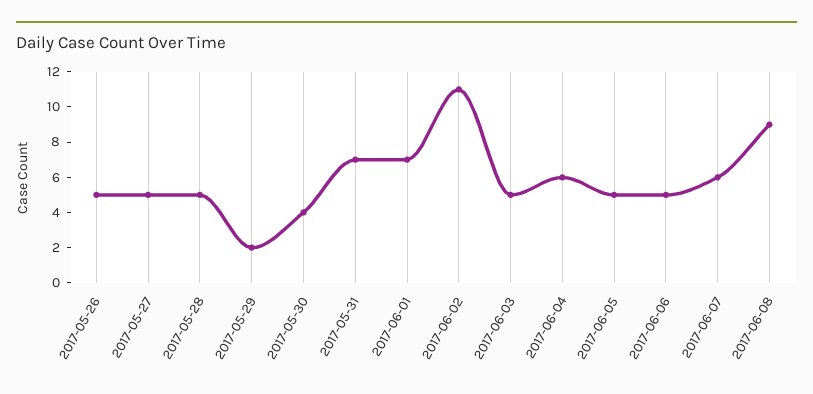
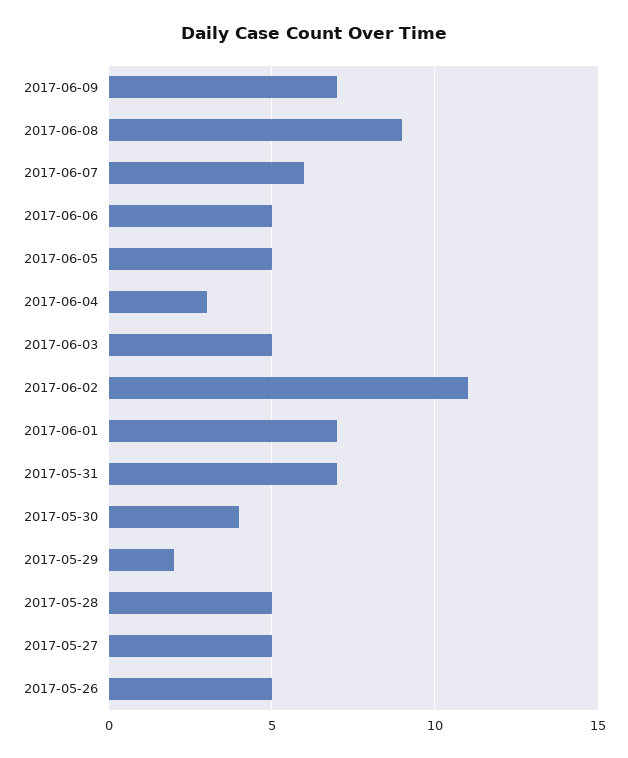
2017-06-04: 6 -> 3
2017-06-09: none -> 7

